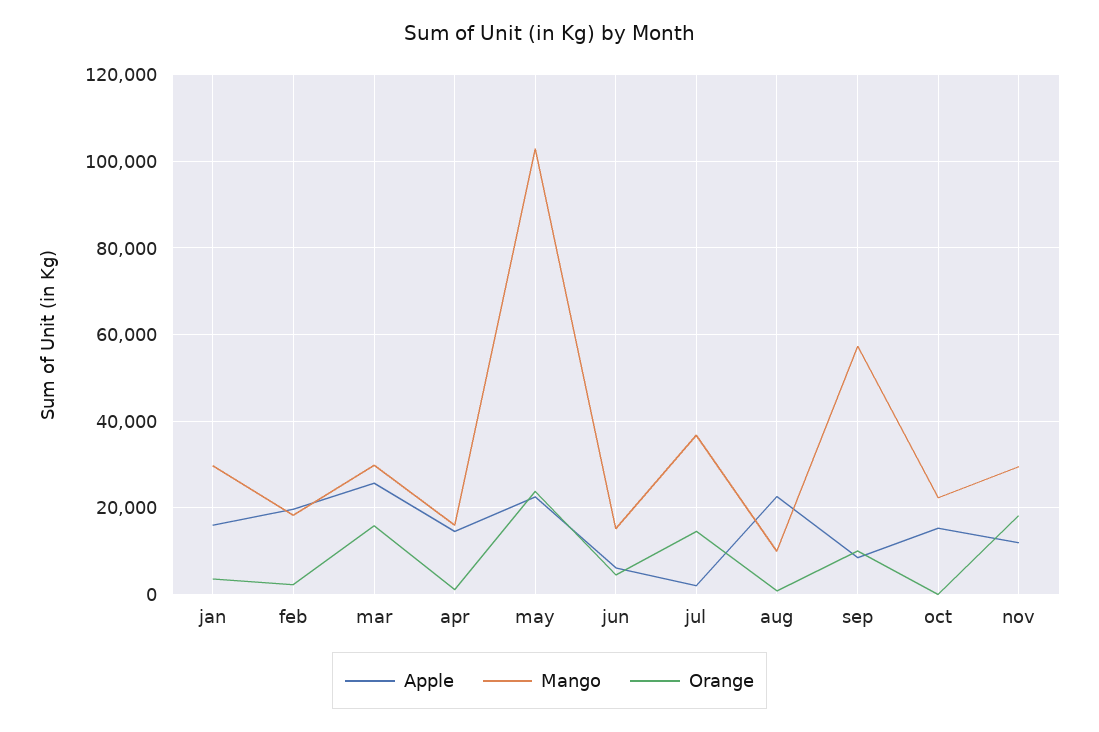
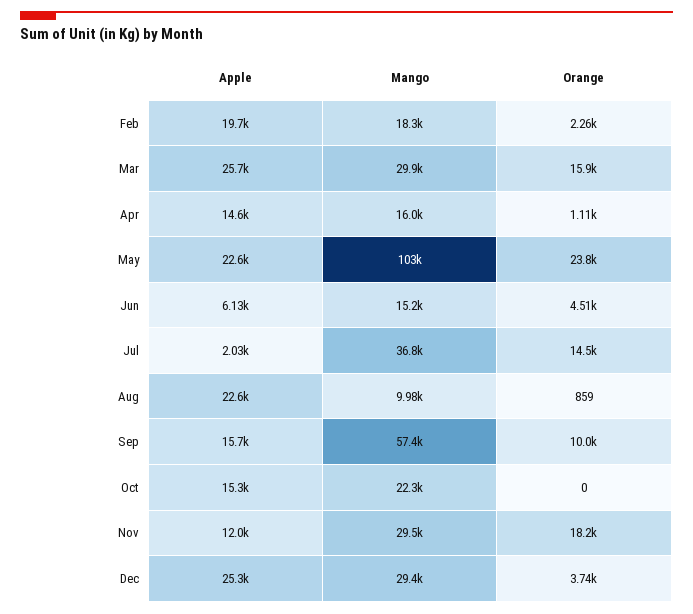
Apple, jan: 16000 -> none
Mango, jan: 30000 -> none
Orange, jan: 4000 -> none
Apple, sep: 8000 -> 15700
Apple, Dec: none -> 25300
Mango, Dec: none -> 29400
Orange, Dec: none -> 3740

